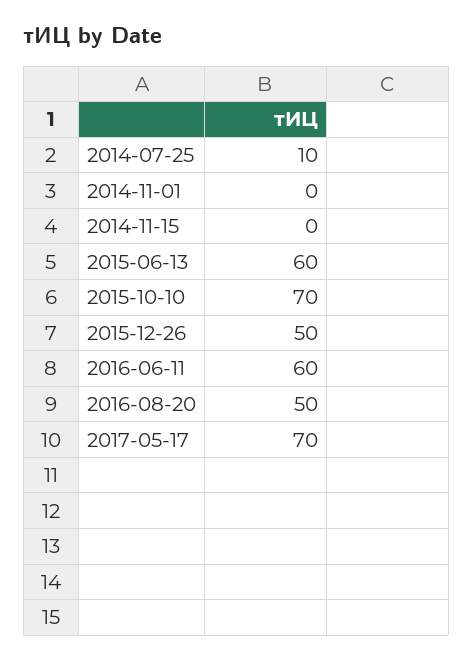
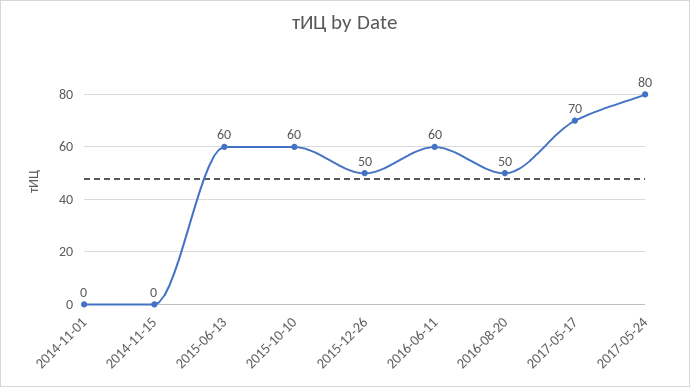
2014-07-25: 10 -> none
2015-10-10: 70 -> 60
2017-05-24: none -> 80

